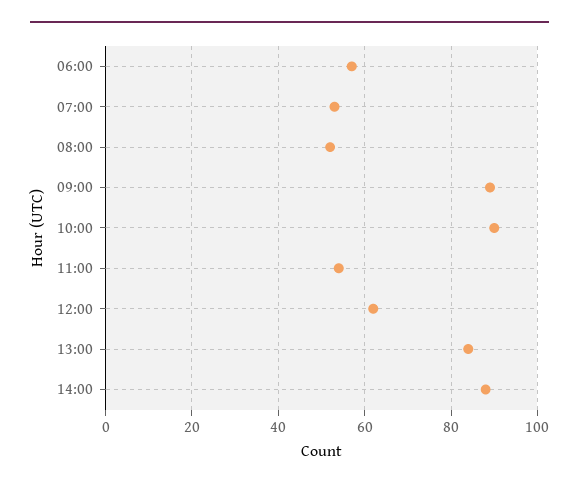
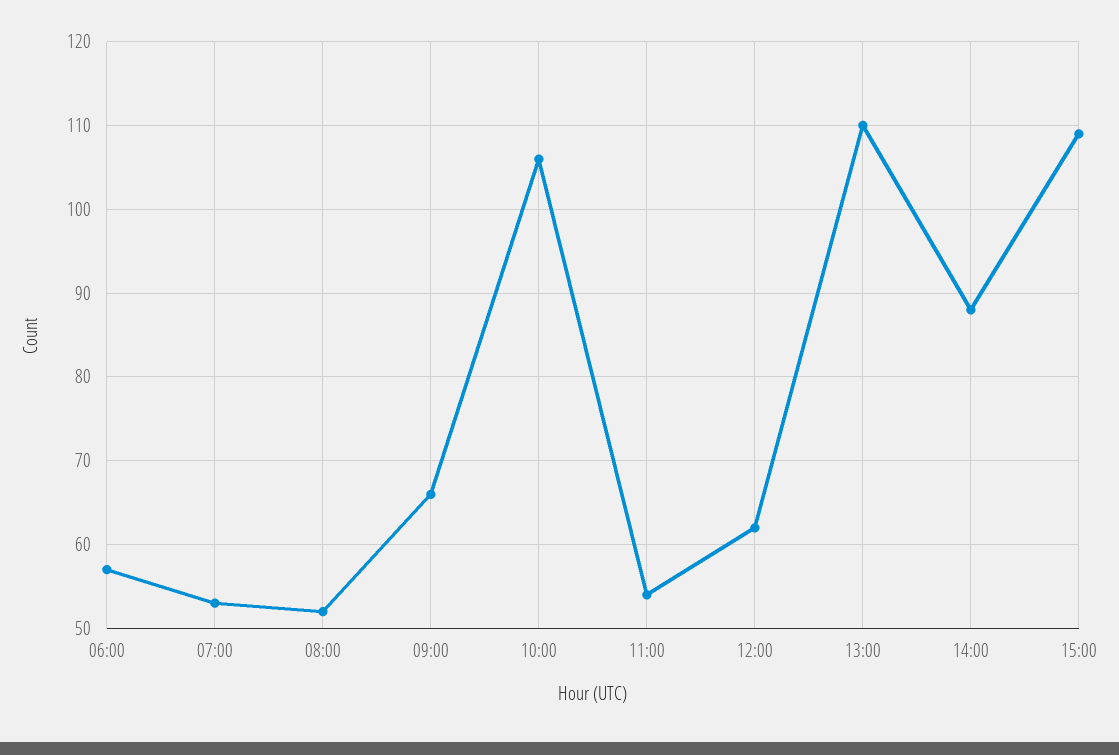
09:00: 90 -> 66
10:00: 90 -> 106
13:00: 85 -> 110
15:00: none -> 109

